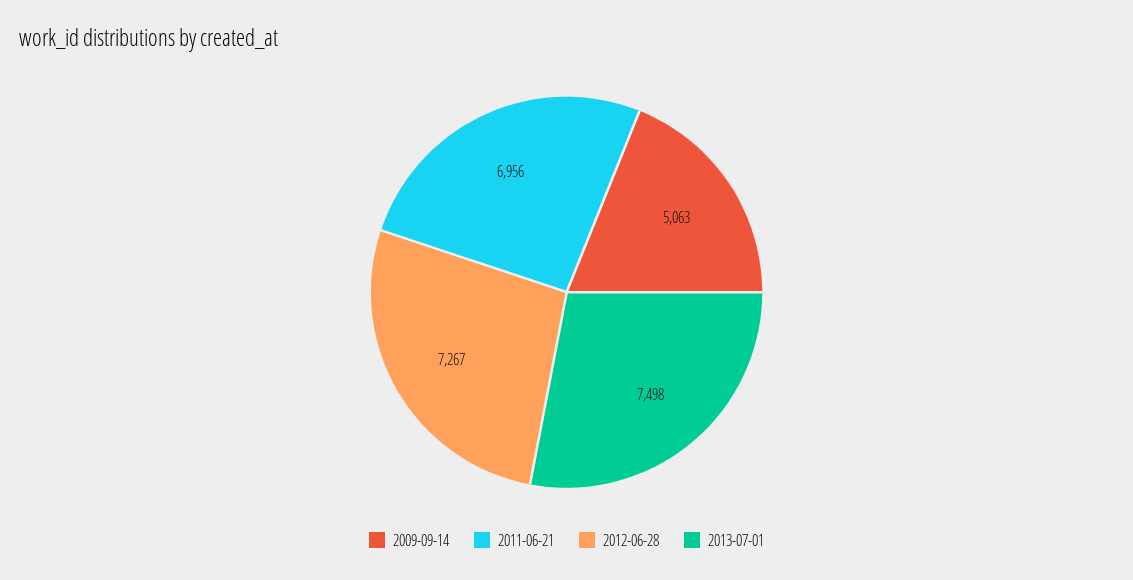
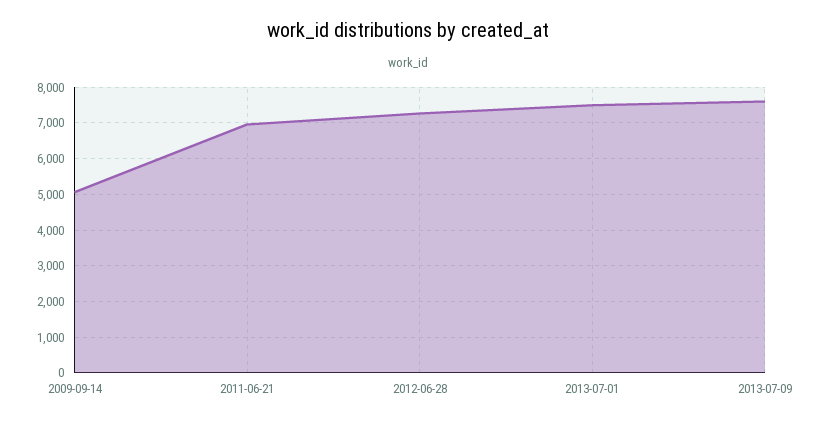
2013-07-09: none -> 7600

